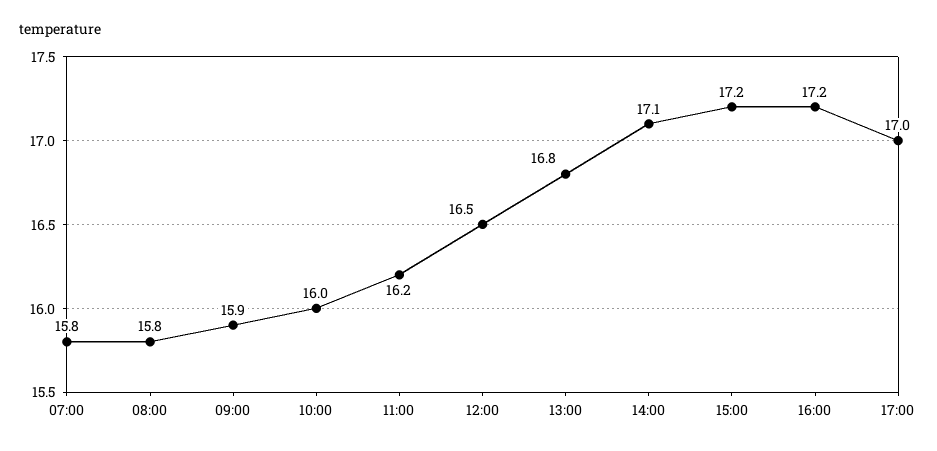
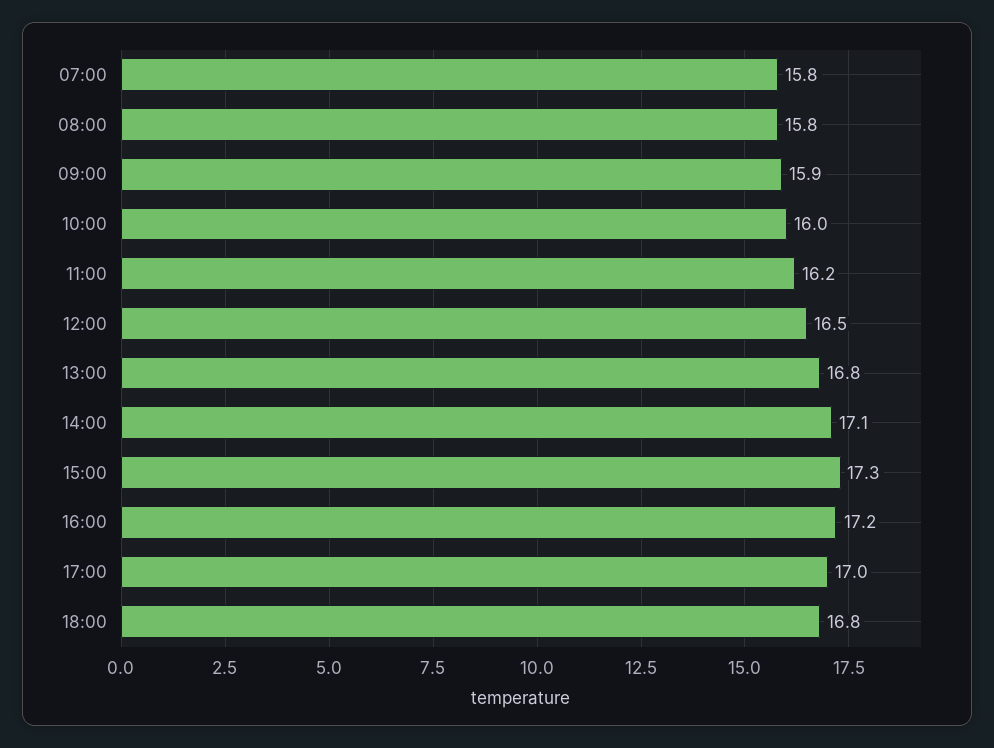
15:00: 17.2 -> 17.3
18:00: none -> 16.8

